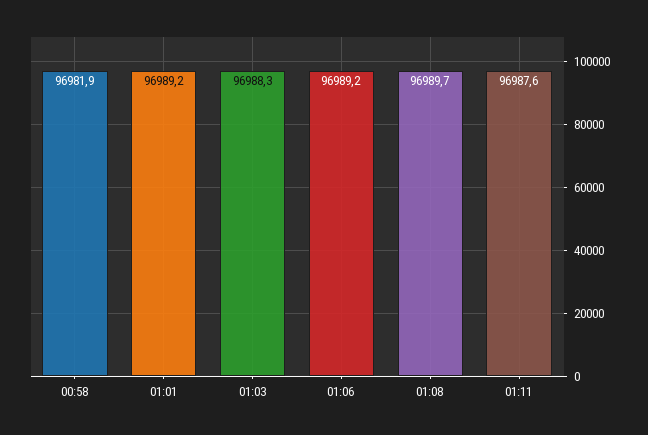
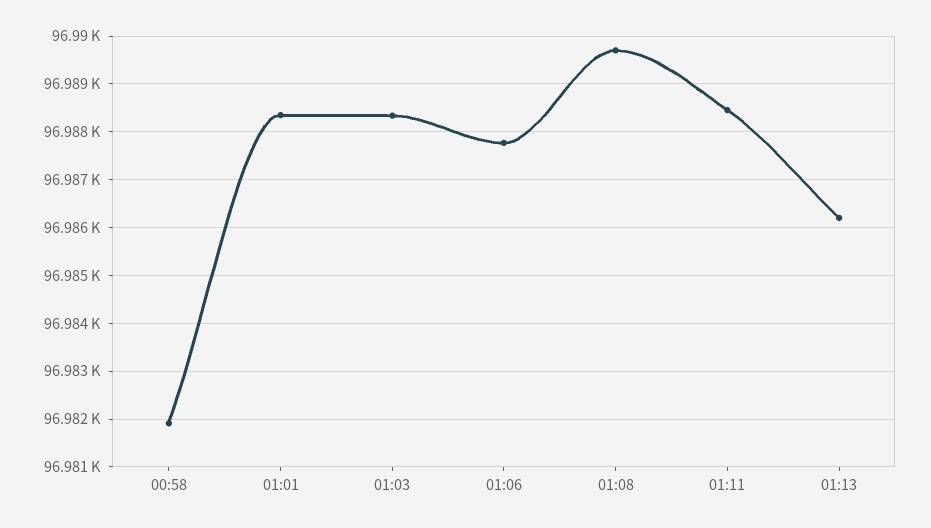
01:01: 96989.2 -> 96988.4
01:06: 96989.2 -> 96987.8
01:11: 96987.6 -> 96988.4
01:13: none -> 96986.2

